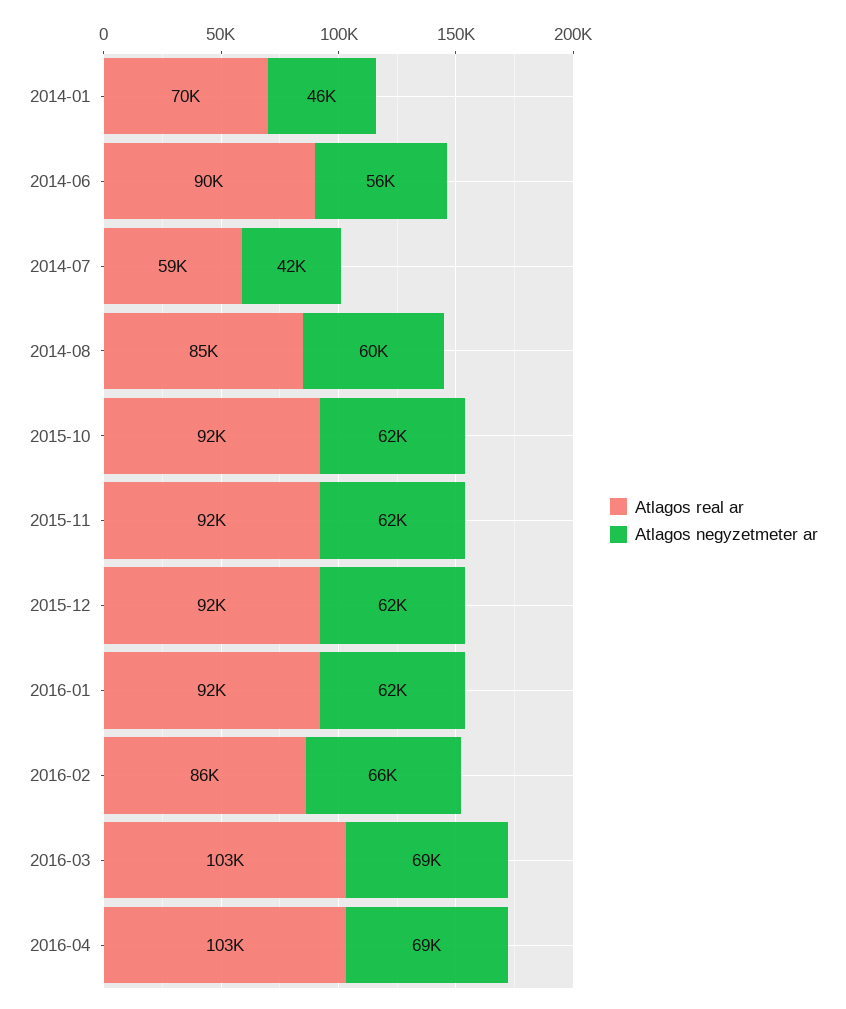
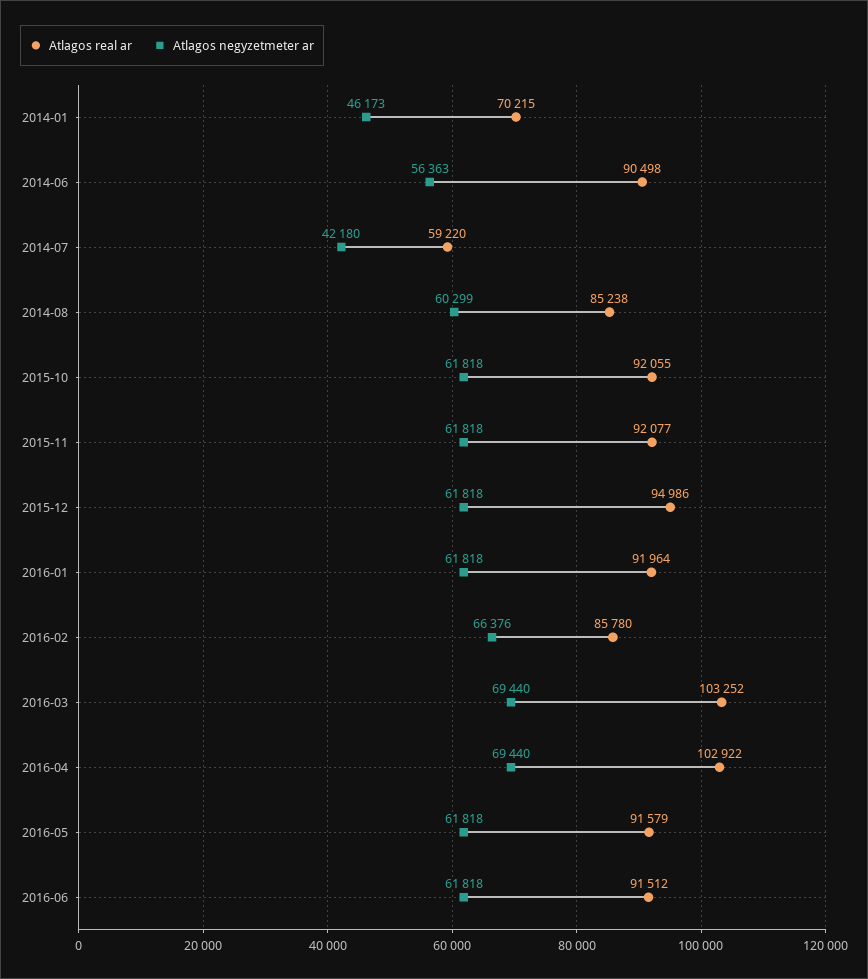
Atlagos real ar, 2015-12: 92000 -> 94986
Atlagos real ar, 2016-05: none -> 91579
Atlagos negyzetmeter ar, 2016-05: none -> 61818
Atlagos real ar, 2016-06: none -> 91512
Atlagos negyzetmeter ar, 2016-06: none -> 61818

